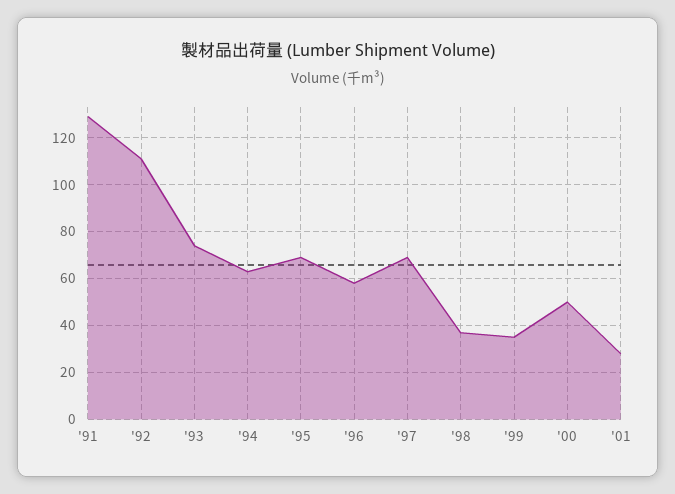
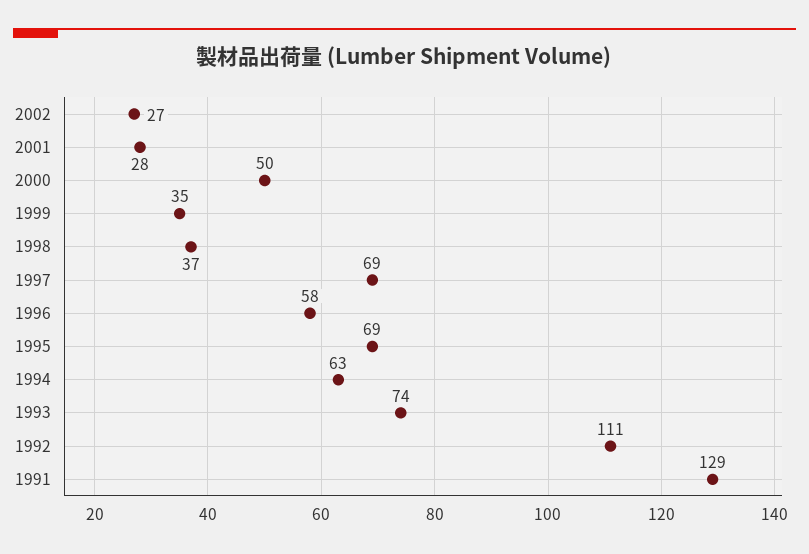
2002: none -> 27

